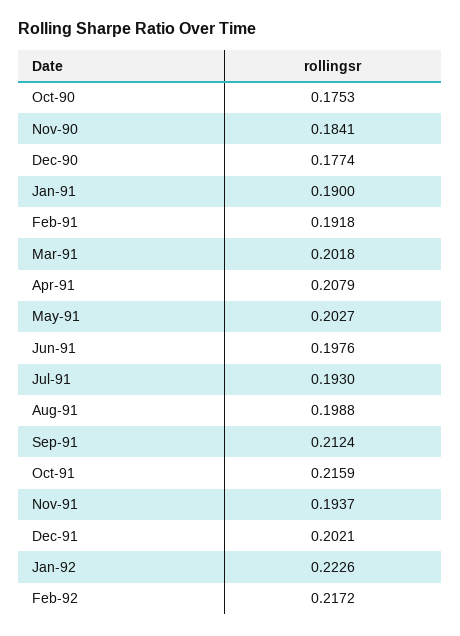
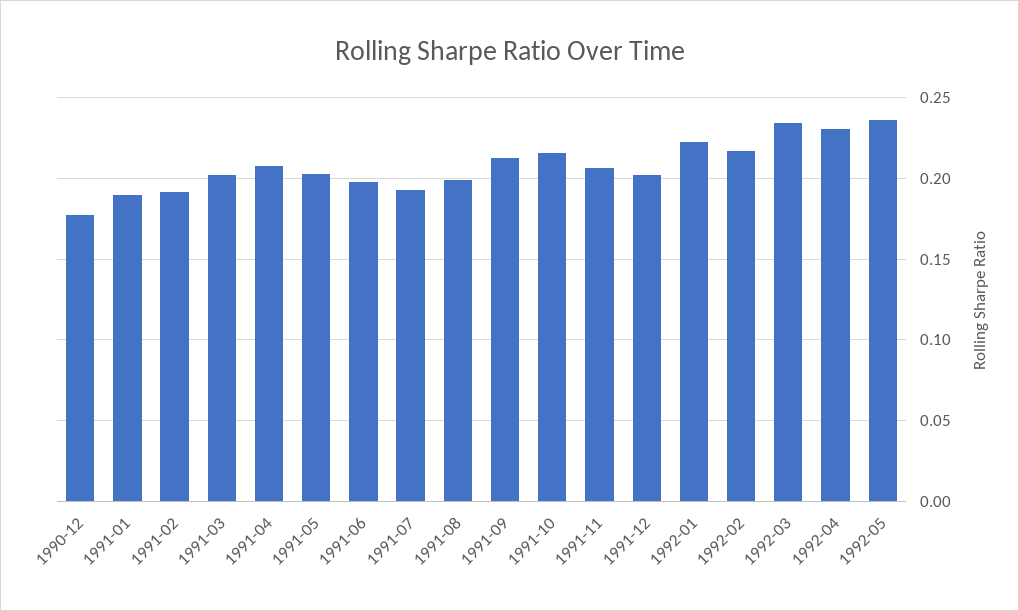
Oct-90: 0.1753 -> none
Nov-90: 0.1841 -> none
Nov-91: 0.1937 -> 0.205
1992-03: none -> 0.235
1992-04: none -> 0.23
1992-05: none -> 0.235

